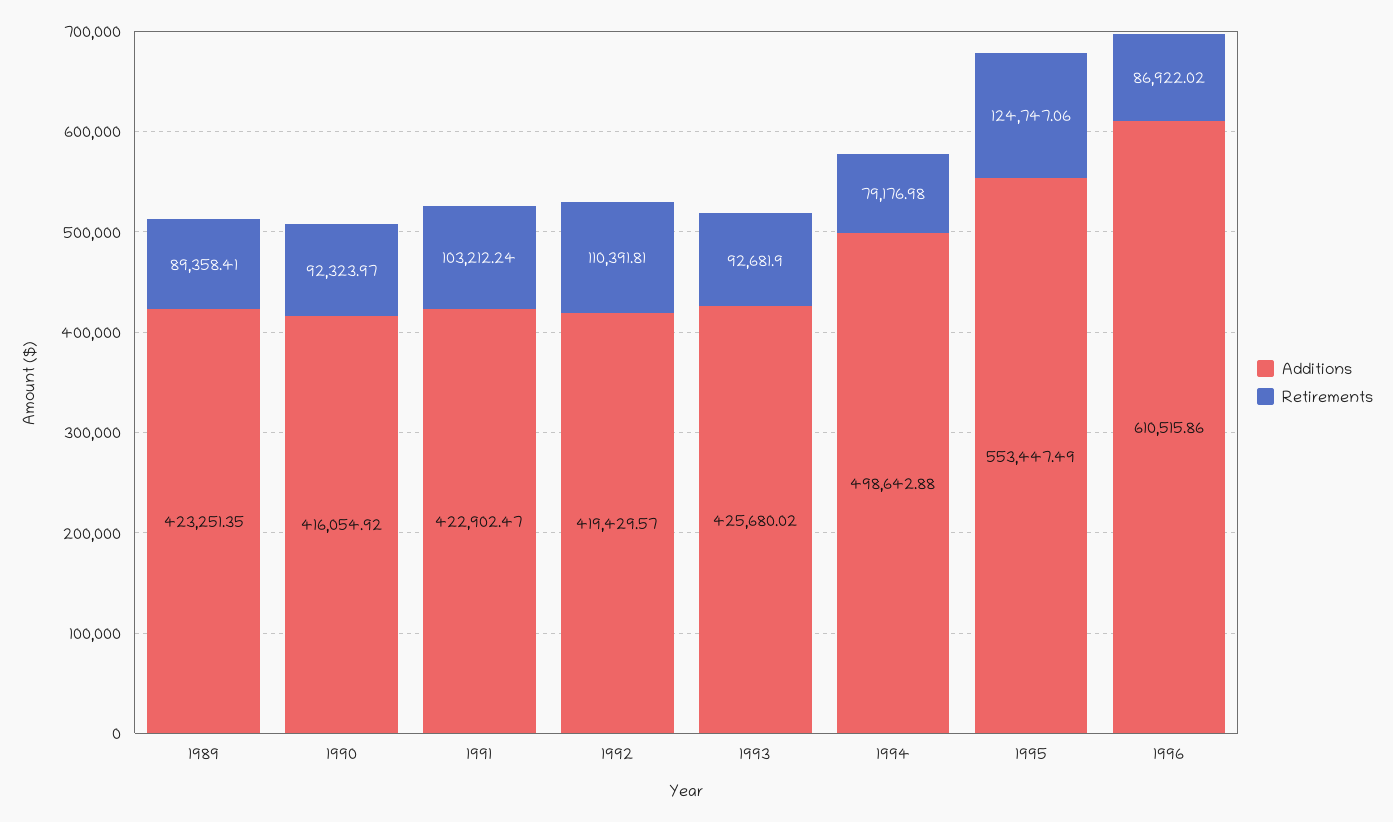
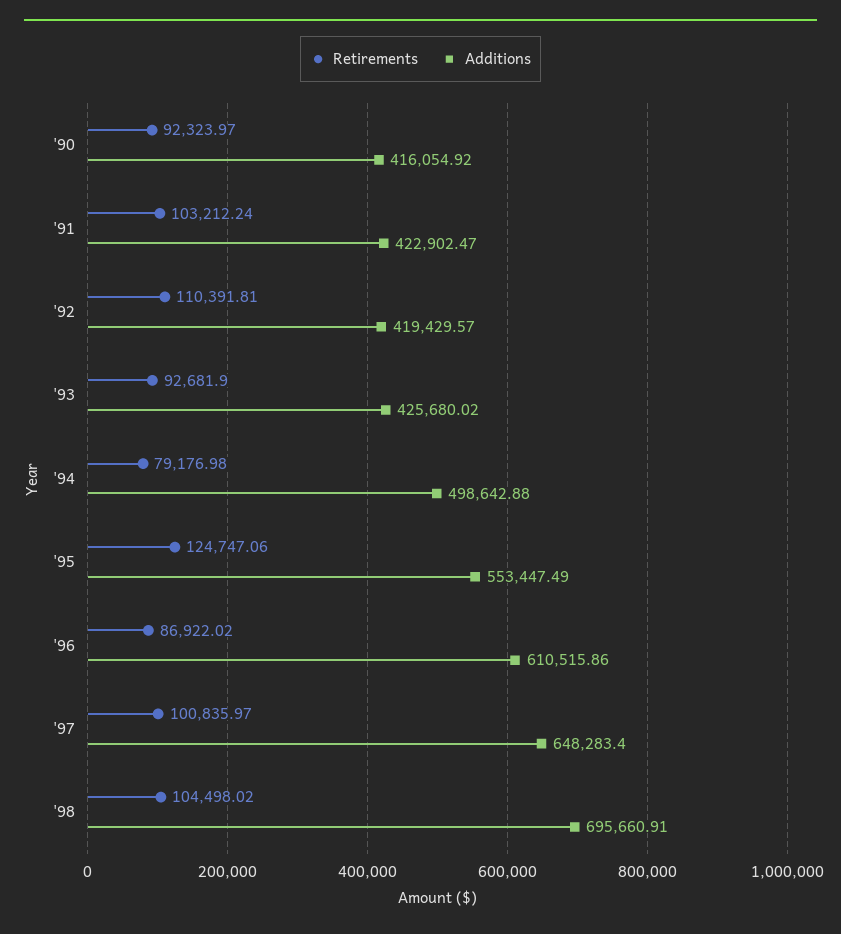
Additions, 1989: 423251.35 -> none
Retirements, 1989: 89358.41 -> none
Retirements, '97: none -> 100835.97
Additions, '97: none -> 648283.4
Retirements, '98: none -> 104498.02
Additions, '98: none -> 695660.91

